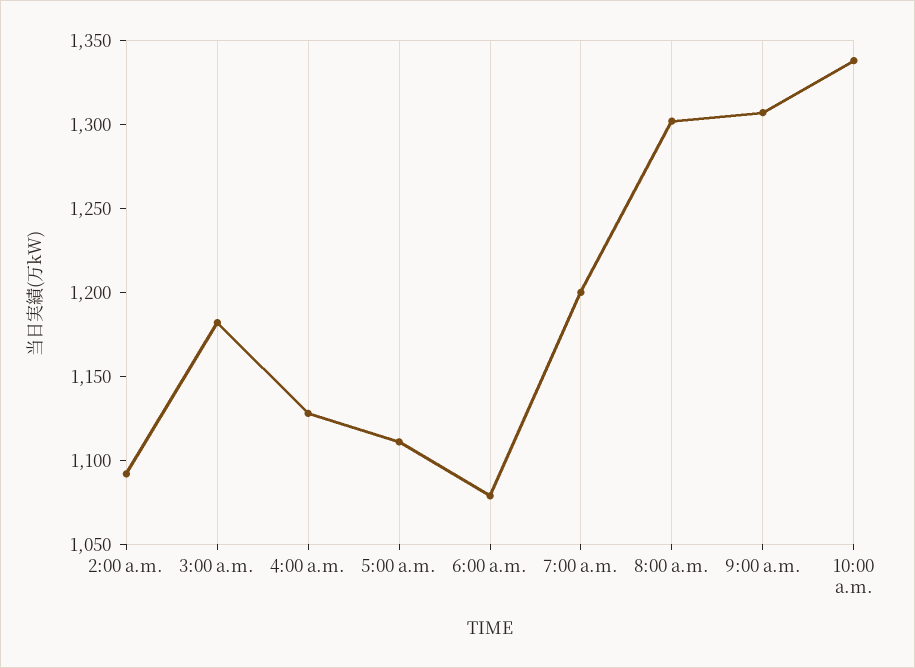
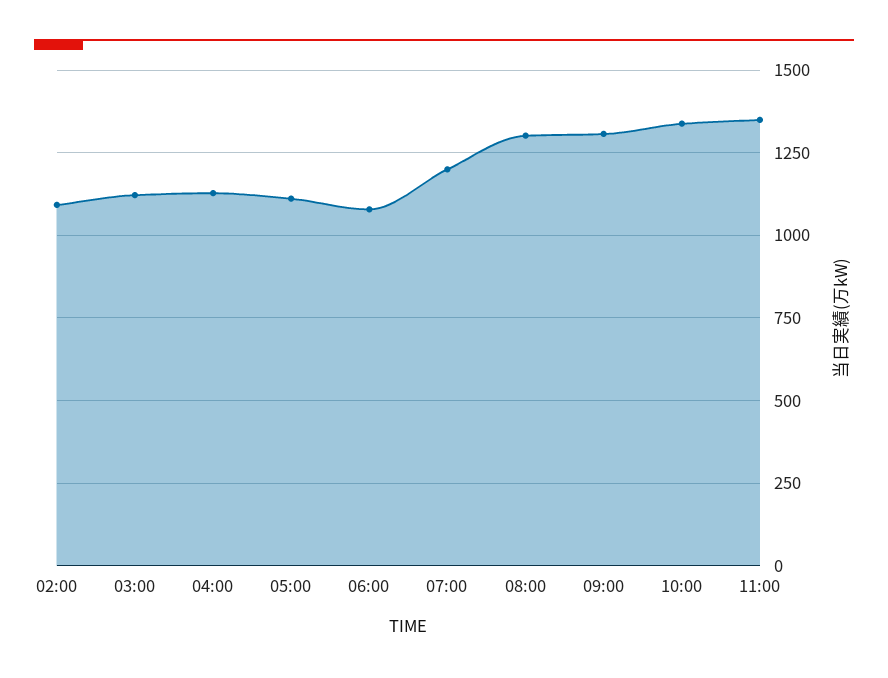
3:00 a.m.: 1180 -> 1125
11:00: none -> 1350

